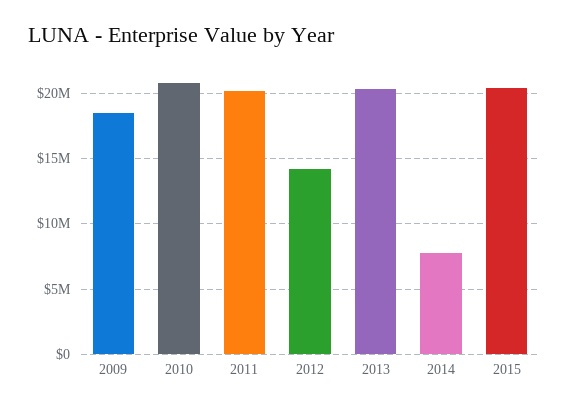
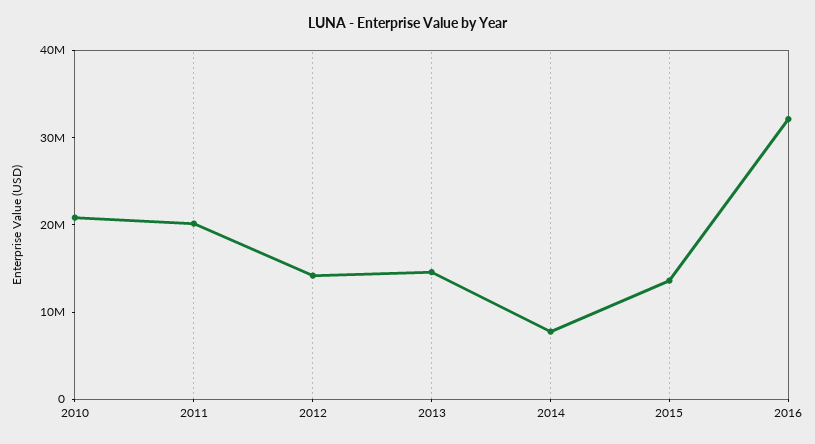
2009: 18500000 -> none
2013: 20500000 -> 14000000
2015: 20500000 -> 14000000
2016: none -> 32000000

